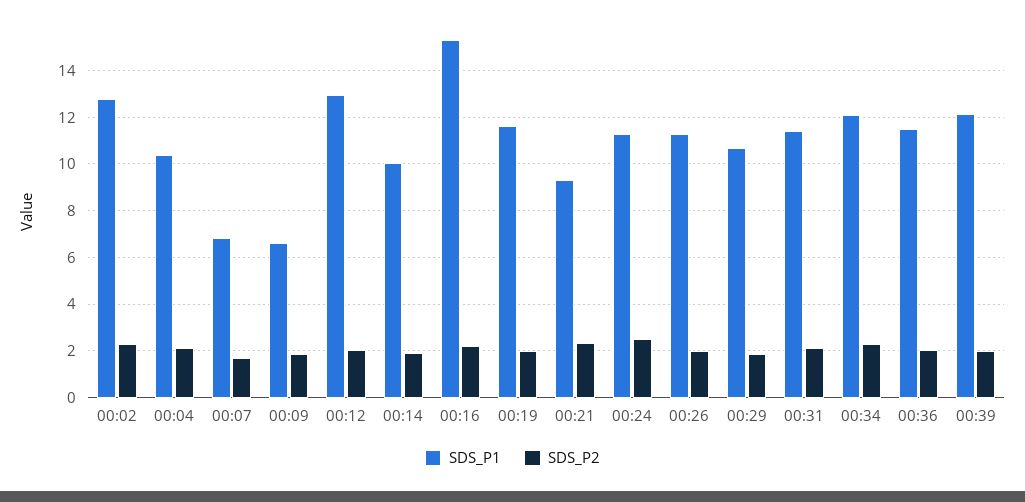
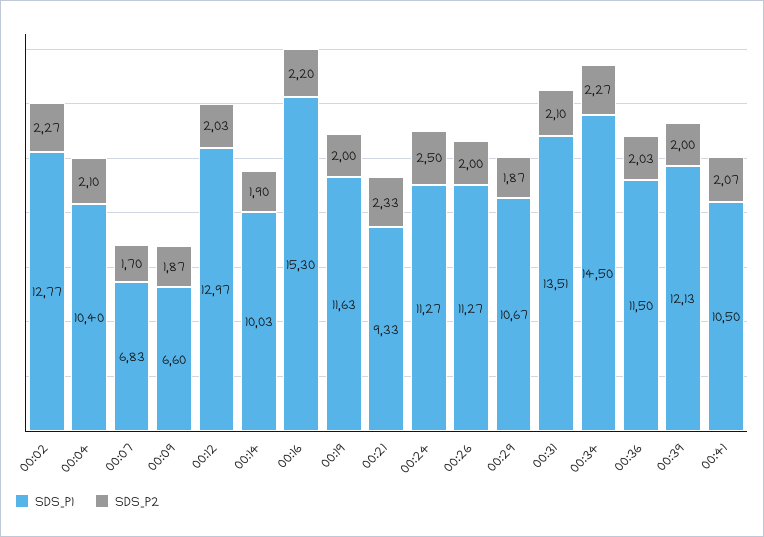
SDS_P1, 00:31: 11.5 -> 13.51
SDS_P1, 00:34: 12 -> 14.5
SDS_P1, 00:41: none -> 10.5
SDS_P2, 00:41: none -> 2.07

